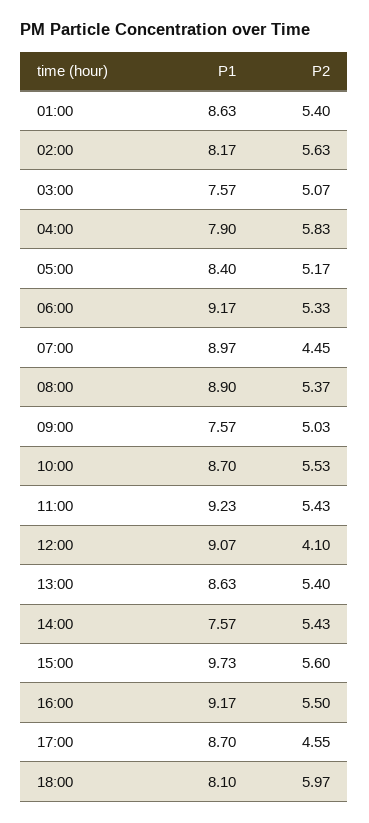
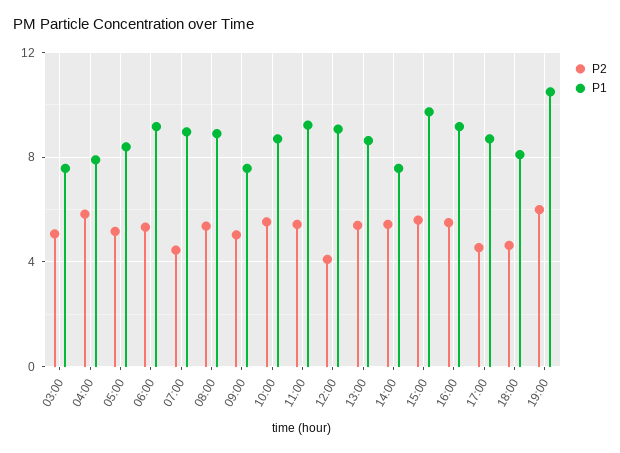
P1, 01:00: 8.63 -> none
P2, 01:00: 5.4 -> none
P1, 02:00: 8.17 -> none
P2, 02:00: 5.63 -> none
P2, 18:00: 5.97 -> 4.5
P2, 19:00: none -> 6
P1, 19:00: none -> 10.5

